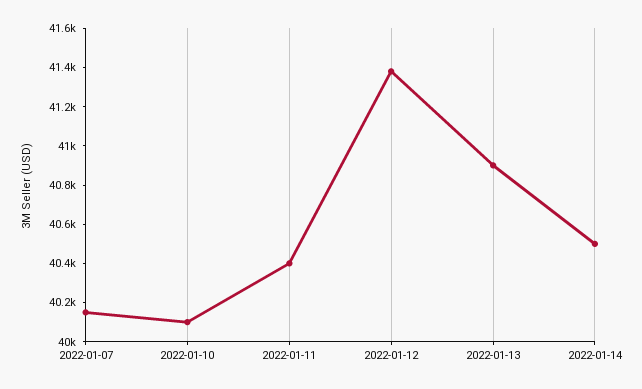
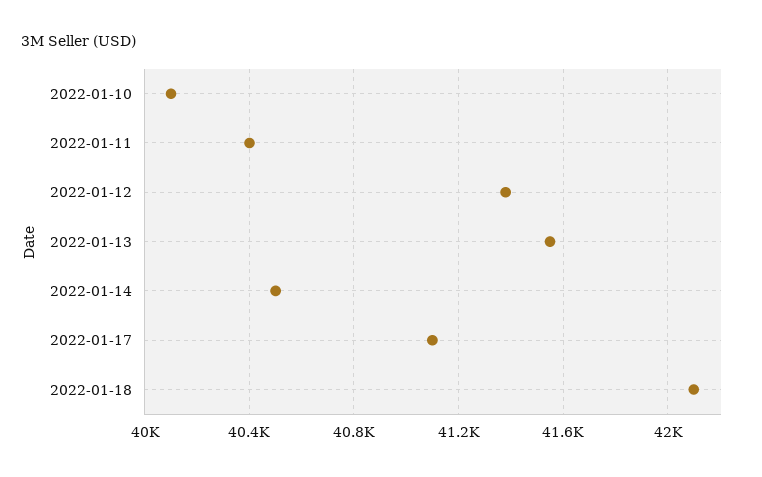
2022-01-07: 40150 -> none
2022-01-13: 40900 -> 41550
2022-01-17: none -> 41100
2022-01-18: none -> 42100

